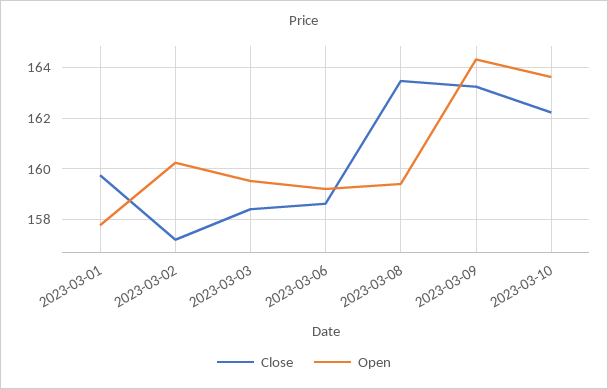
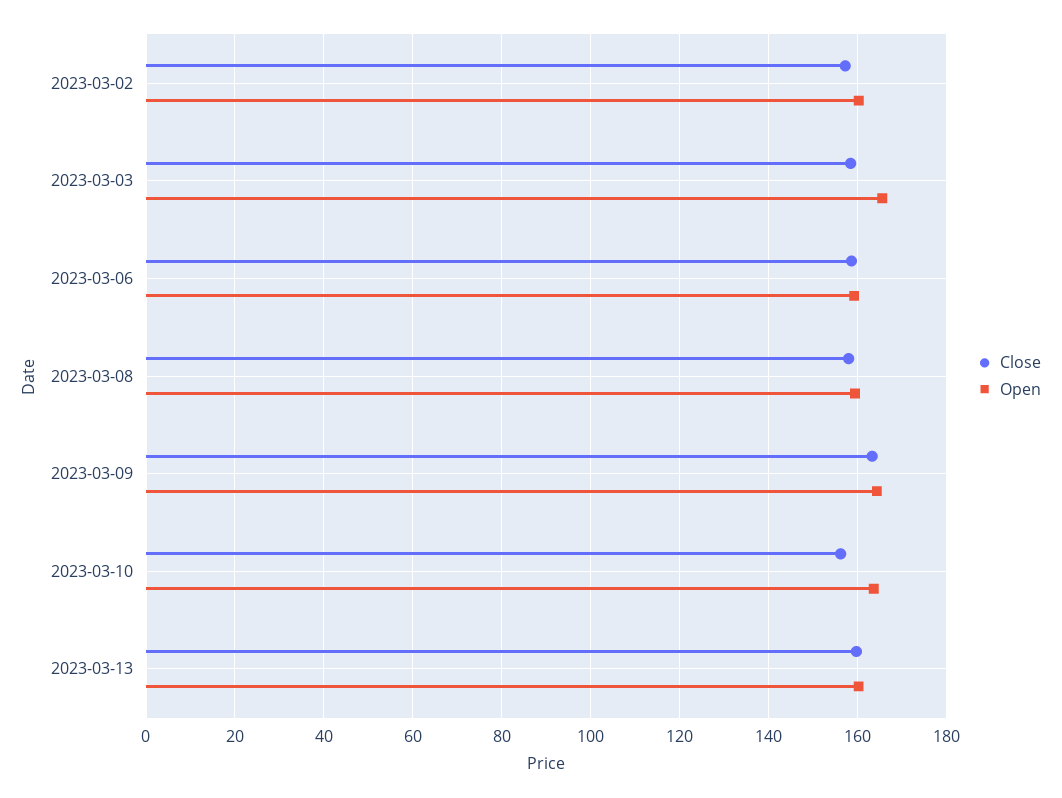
Close, 2023-03-01: 159.75 -> none
Open, 2023-03-01: 157.75 -> none
Open, 2023-03-03: 159.5 -> 166
Close, 2023-03-08: 163.5 -> 158
Close, 2023-03-10: 162.25 -> 156
Close, 2023-03-13: none -> 160
Open, 2023-03-13: none -> 160

